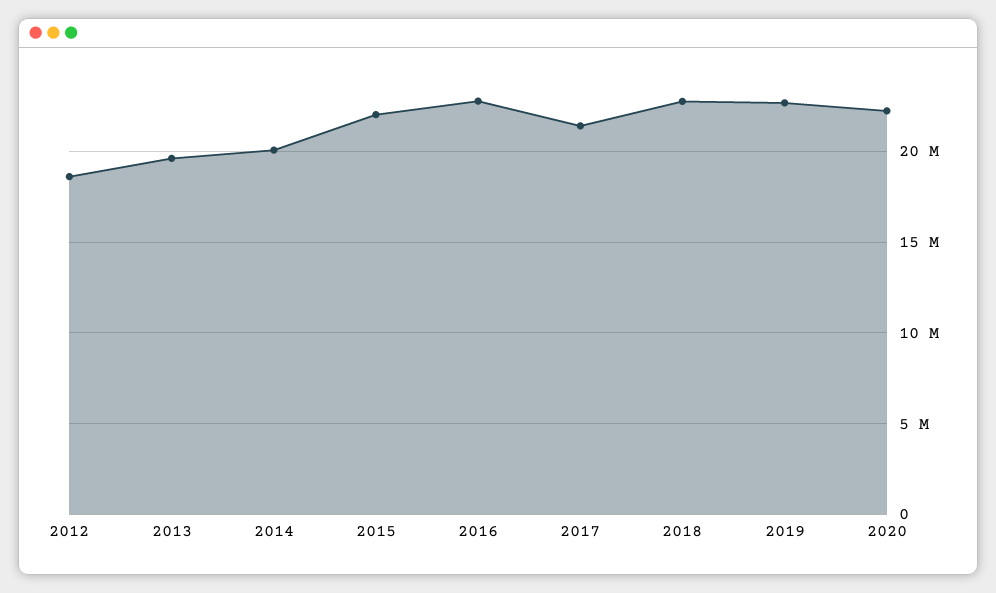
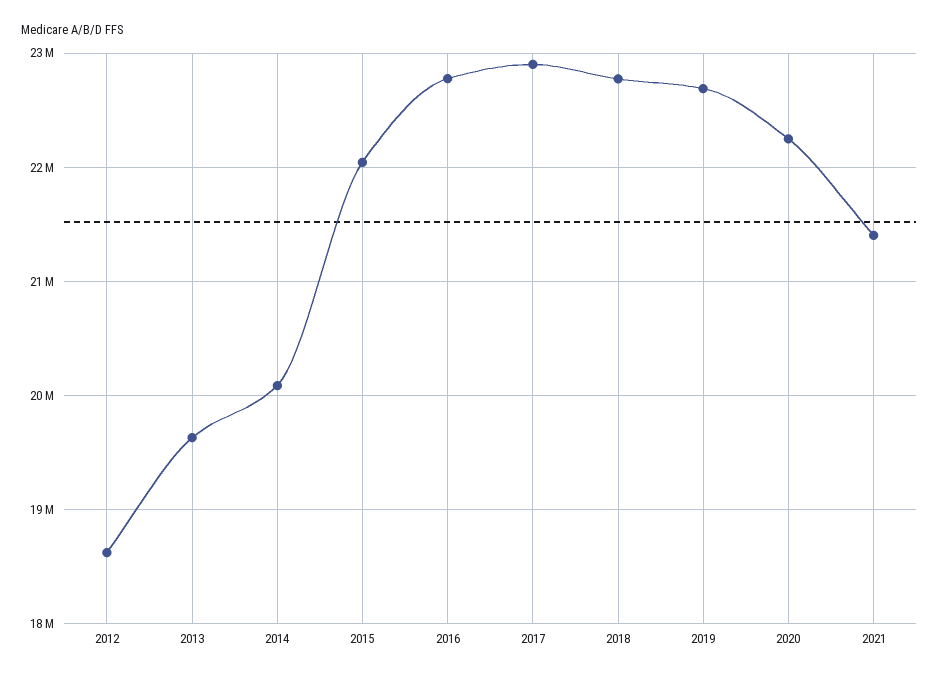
2017: 21500000 -> 22900000
2021: none -> 21400000

